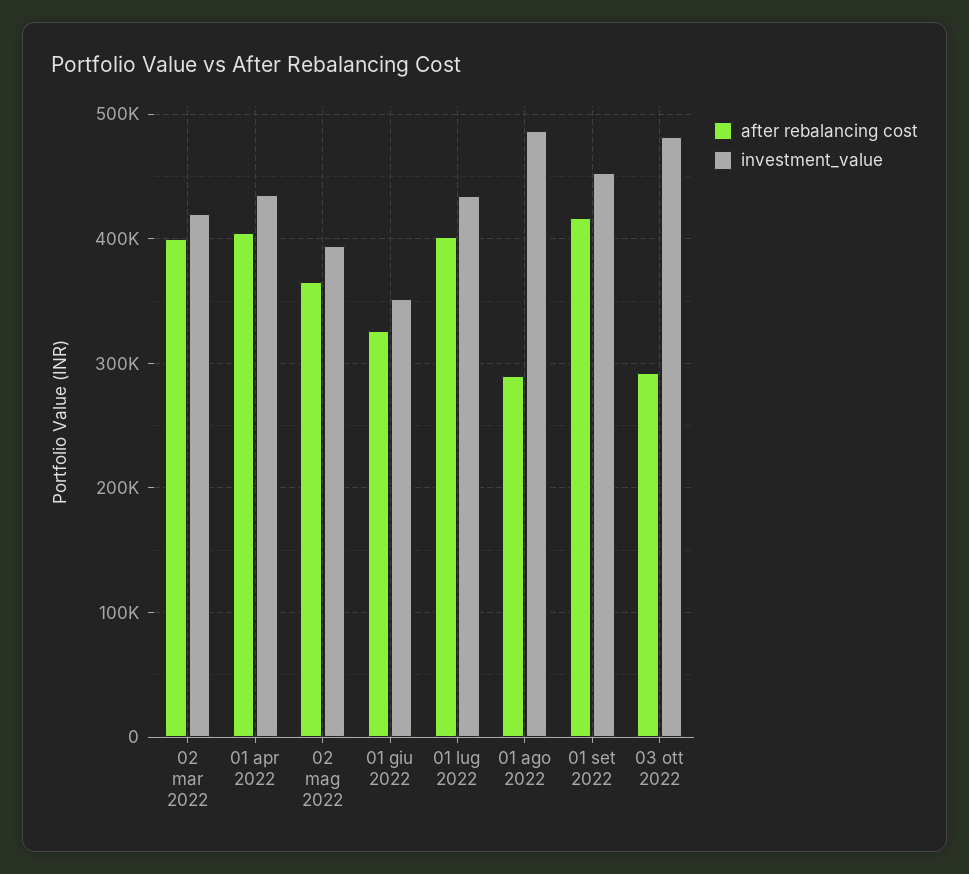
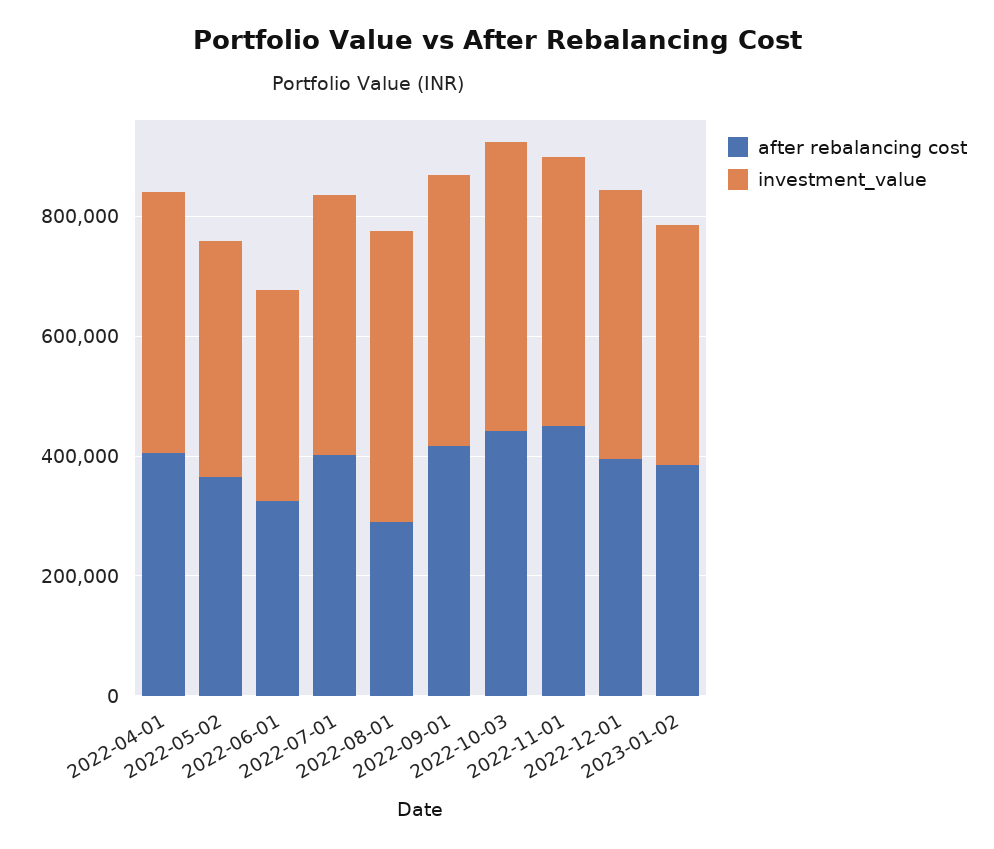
after rebalancing cost, 02 mar 2022: 400000 -> none
investment_value, 02 mar 2022: 420000 -> none
after rebalancing cost, 03 ott 2022: 290000 -> 450000
after rebalancing cost, 2022-11-01: none -> 450000
investment_value, 2022-11-01: none -> 450000
after rebalancing cost, 2022-12-01: none -> 400000
investment_value, 2022-12-01: none -> 450000
after rebalancing cost, 2023-01-02: none -> 400000
investment_value, 2023-01-02: none -> 400000

